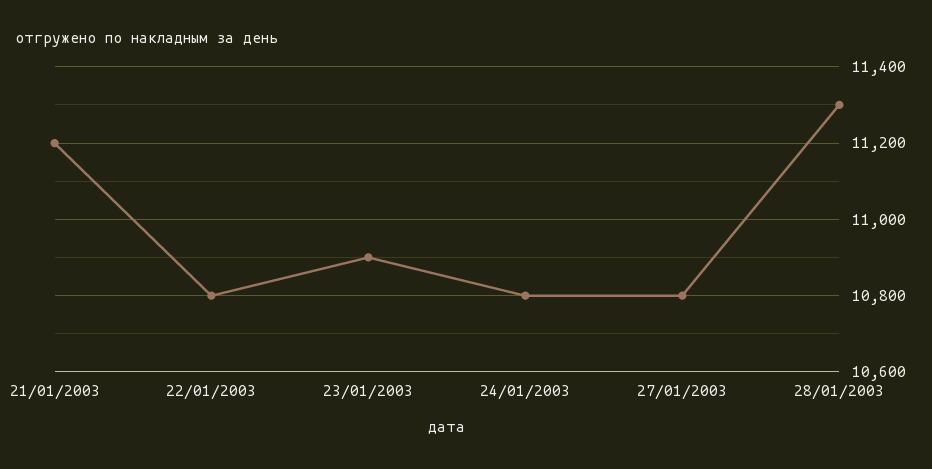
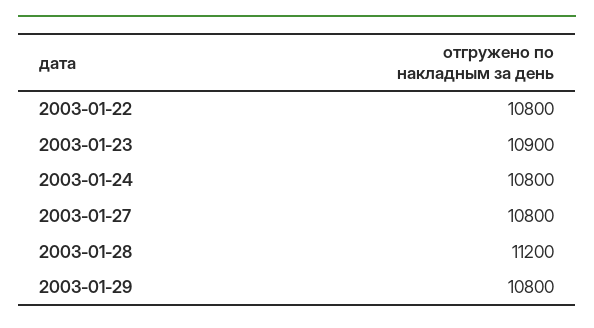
21/01/2003: 11200 -> none
28/01/2003: 11300 -> 11200
2003-01-29: none -> 10800

